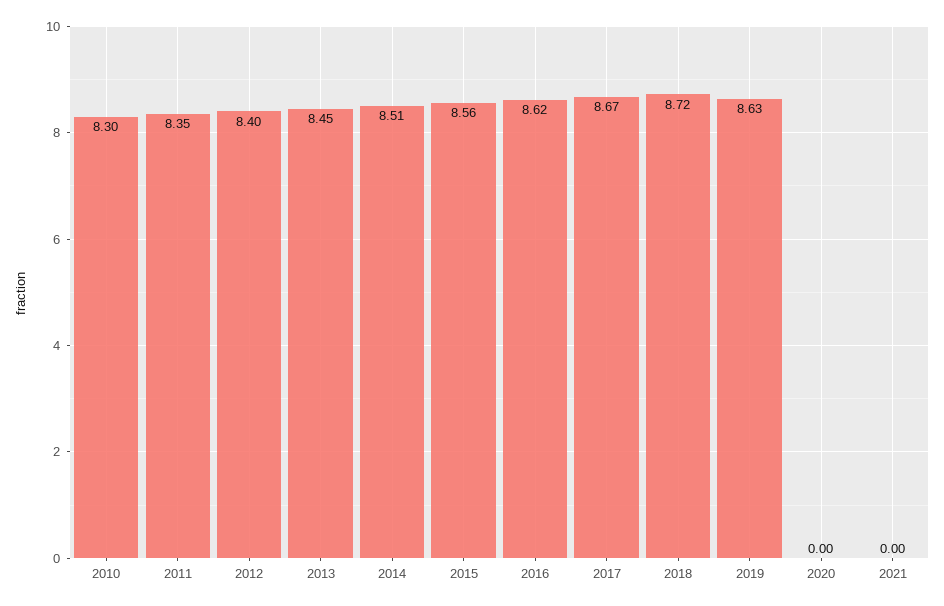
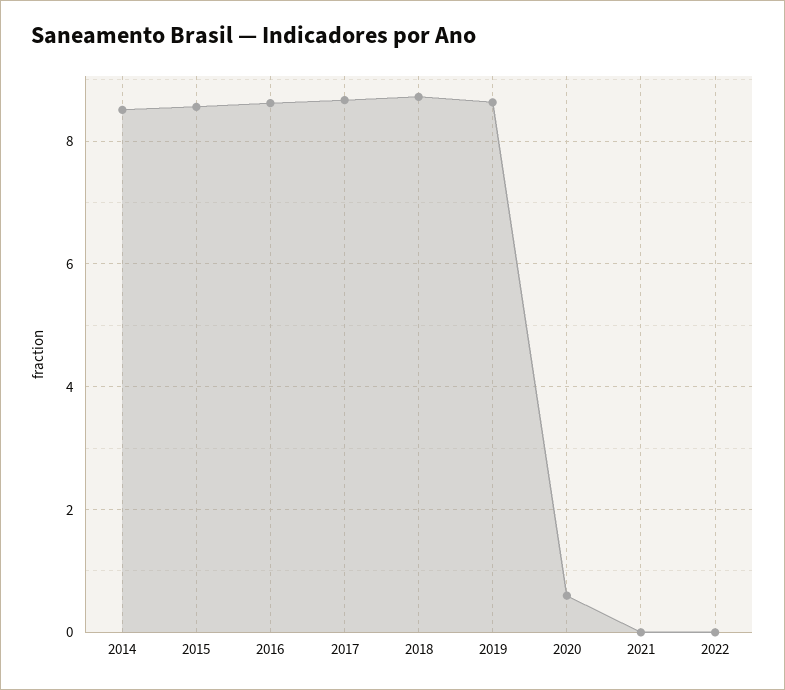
2010: 8.3 -> none
2011: 8.35 -> none
2012: 8.4 -> none
2013: 8.45 -> none
2020: 0 -> 0.6
2022: none -> 0

